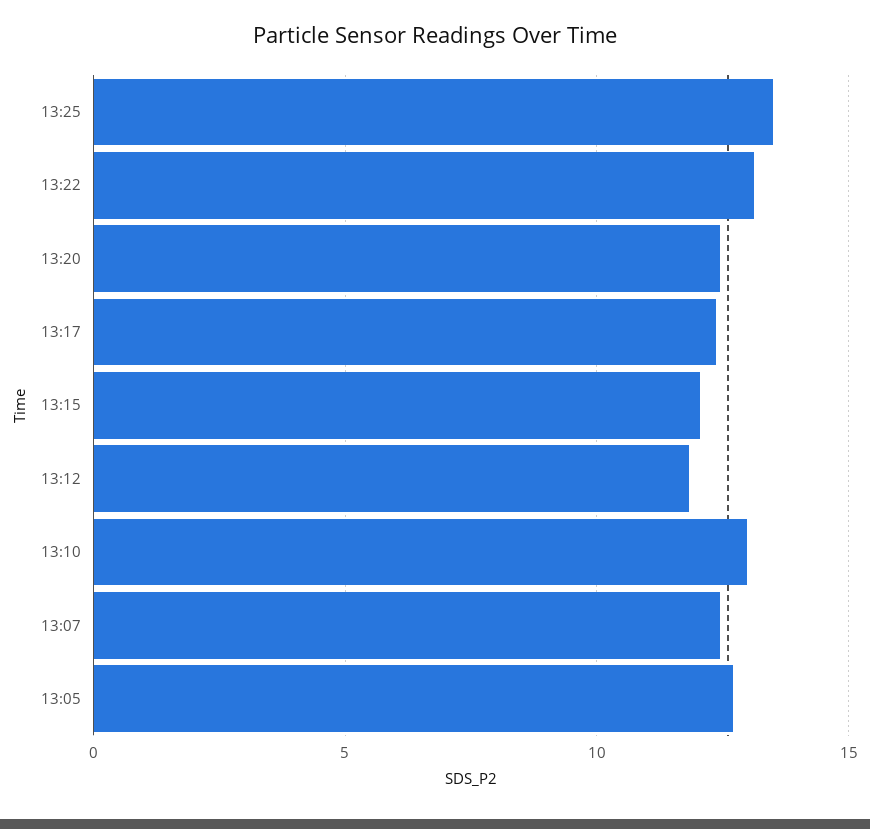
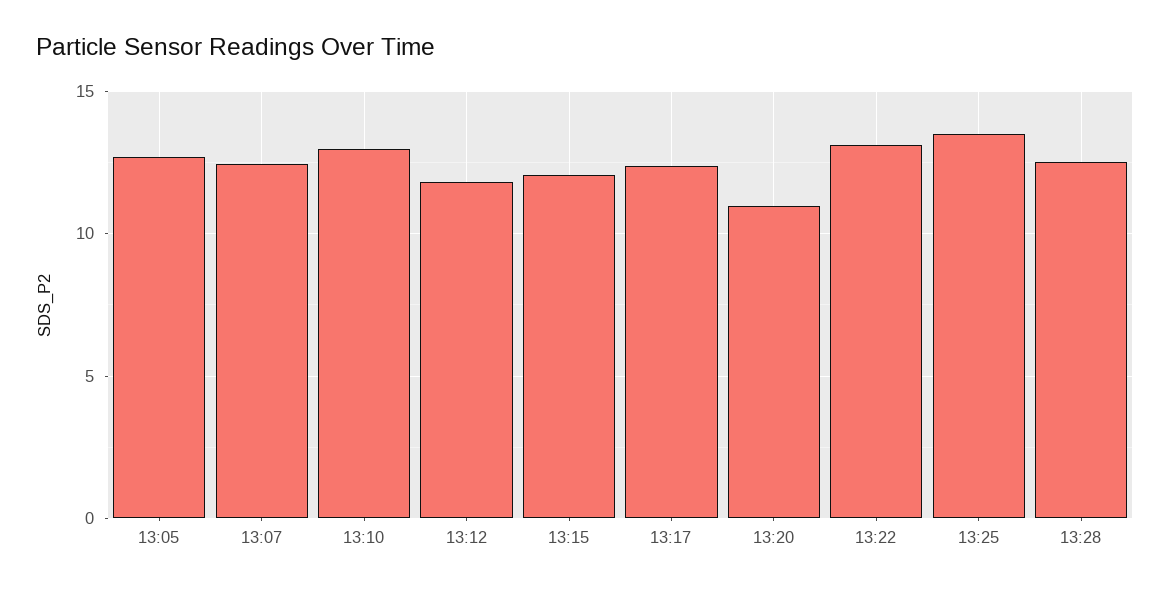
13:20: 12.5 -> 11
13:28: none -> 12.5

